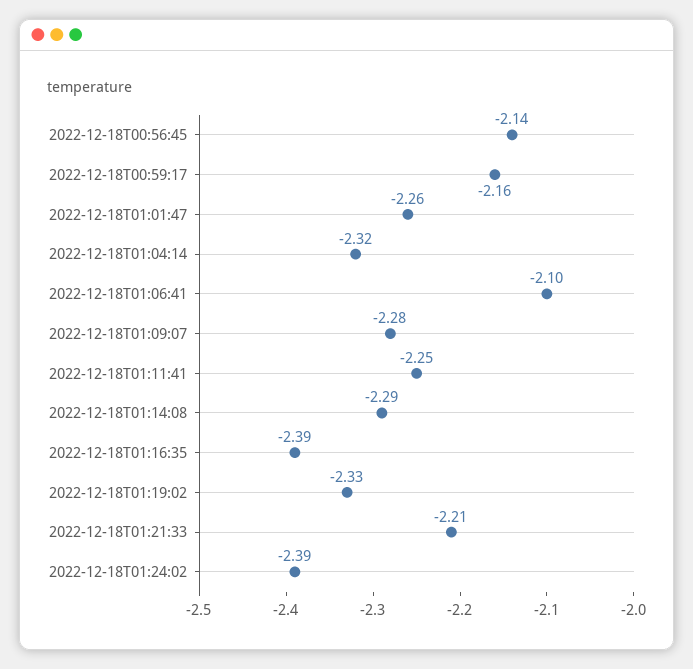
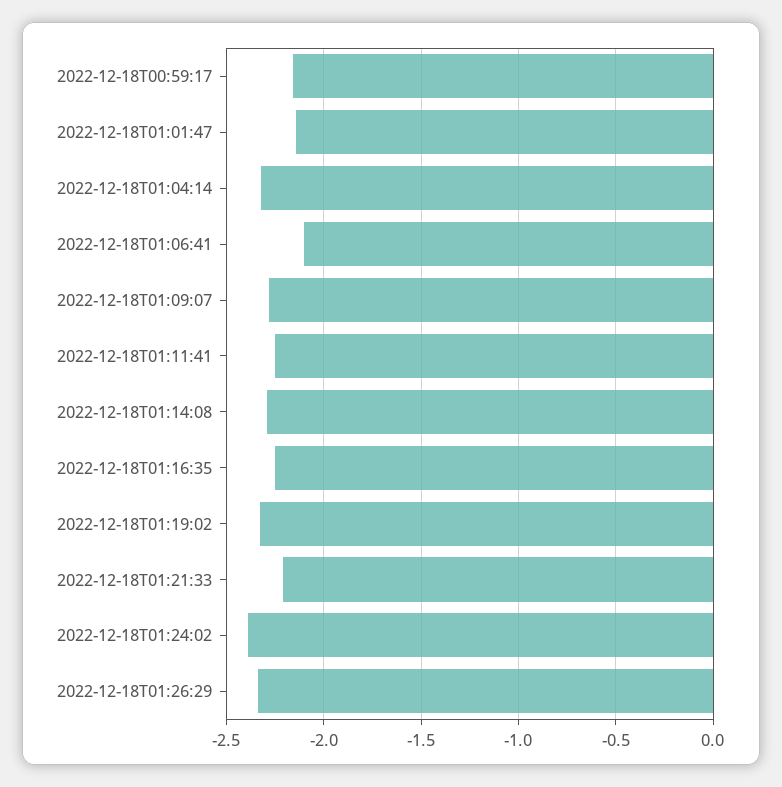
2022-12-18T00:56:45: -2.14 -> none
2022-12-18T01:01:47: -2.26 -> -2.15
2022-12-18T01:16:35: -2.39 -> -2.25
2022-12-18T01:26:29: none -> -2.35

